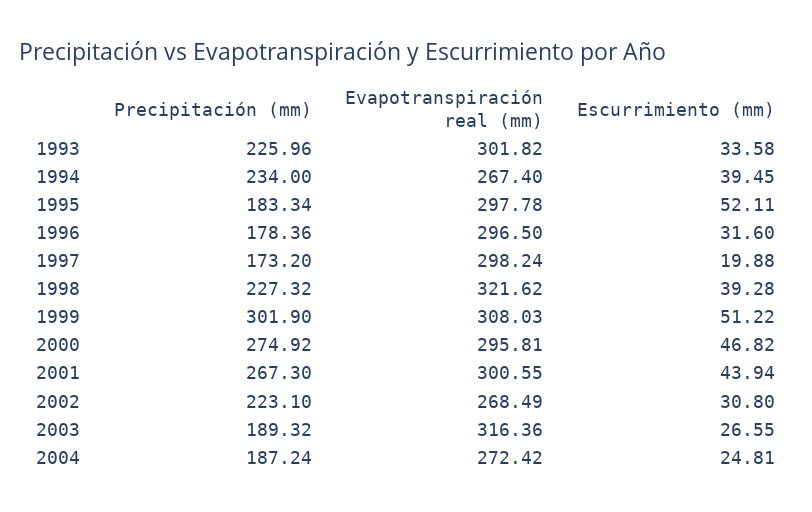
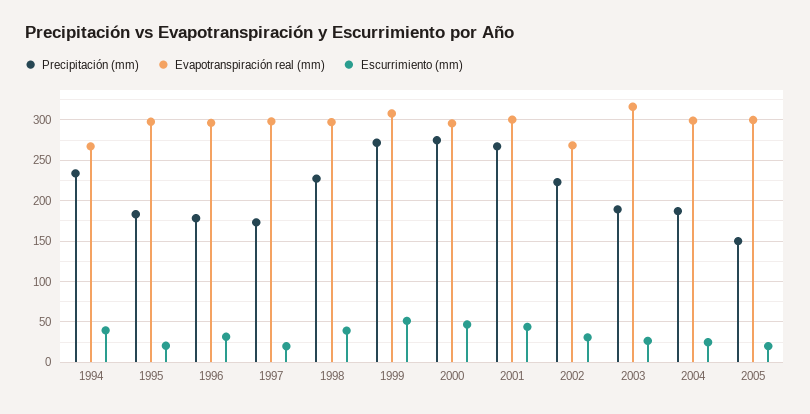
Precipitación (mm), 1993: 225.96 -> none
Evapotranspiración real (mm), 1993: 301.82 -> none
Escurrimiento (mm), 1993: 33.58 -> none
Escurrimiento (mm), 1995: 52.11 -> 20
Evapotranspiración real (mm), 1998: 321.62 -> 300
Precipitación (mm), 1999: 301.9 -> 270
Evapotranspiración real (mm), 2004: 272.42 -> 300
Precipitación (mm), 2005: none -> 150
Evapotranspiración real (mm), 2005: none -> 300
Escurrimiento (mm), 2005: none -> 20

